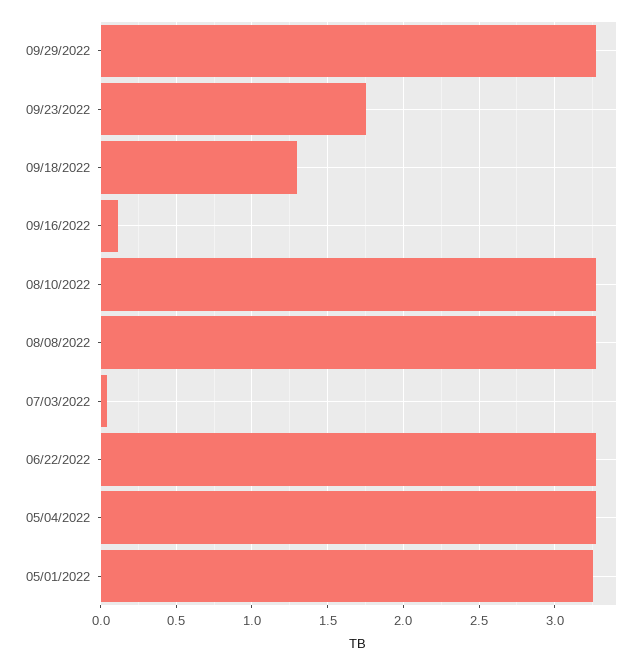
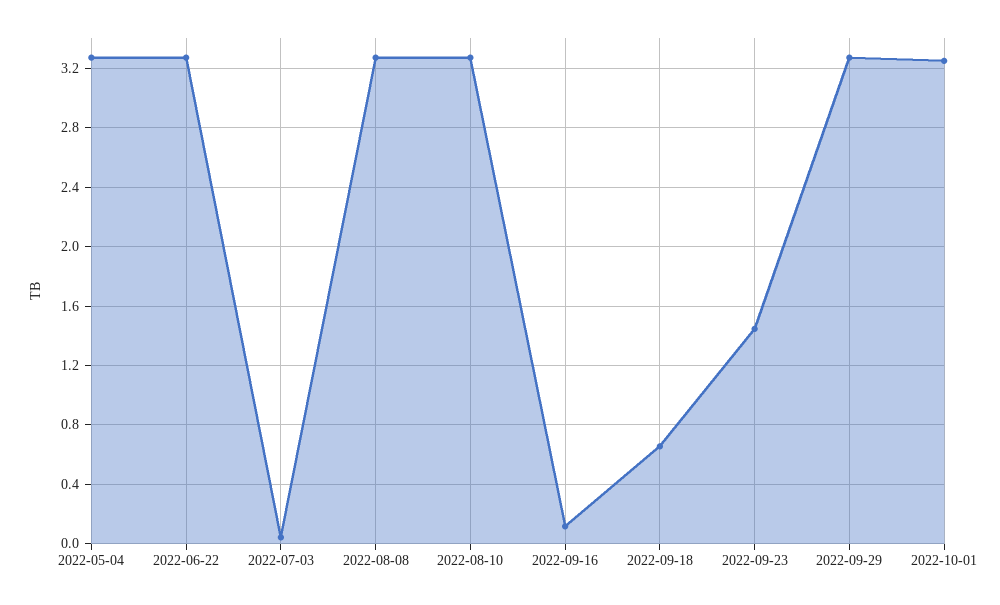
09/23/2022: 1.75 -> 1.45
09/18/2022: 1.3 -> 0.65
05/01/2022: 3.25 -> none
2022-10-01: none -> 3.25

